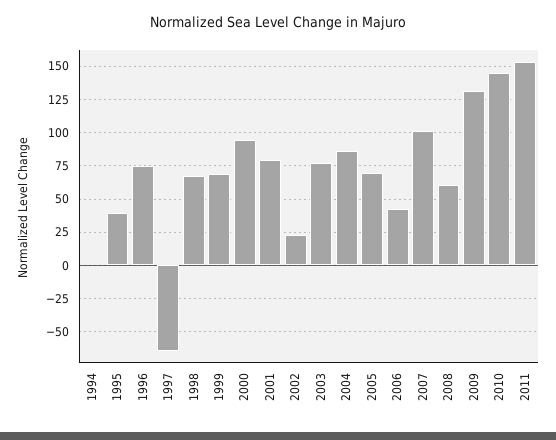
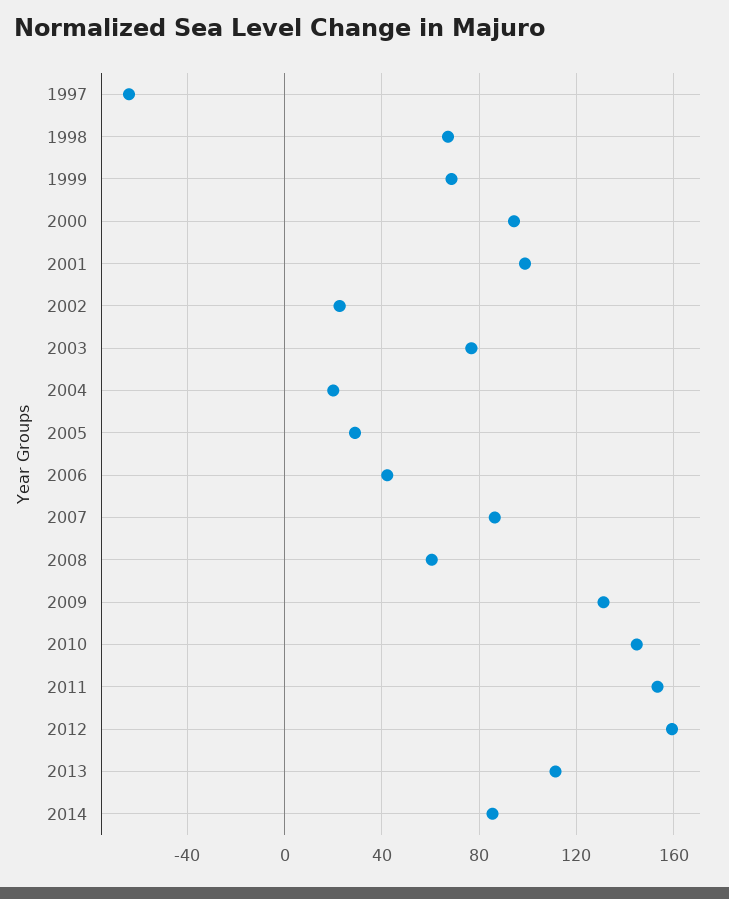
1994: 0 -> none
1995: 40 -> none
1996: 75 -> none
2001: 80 -> 100
2004: 85 -> 20
2005: 70 -> 30
2007: 100 -> 85
2012: none -> 160
2013: none -> 110
2014: none -> 85

